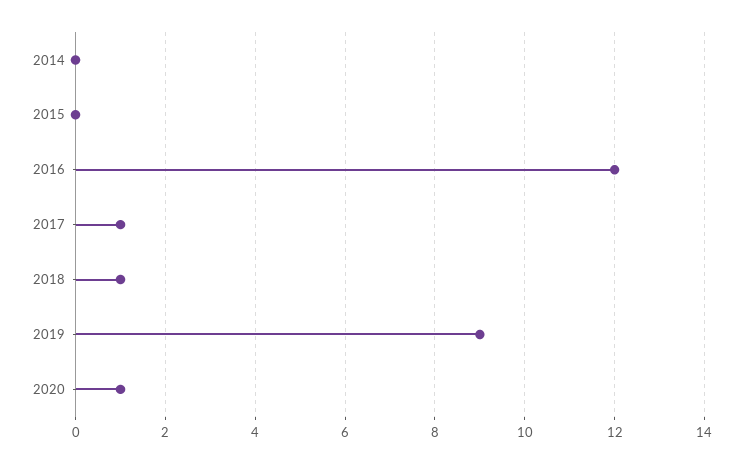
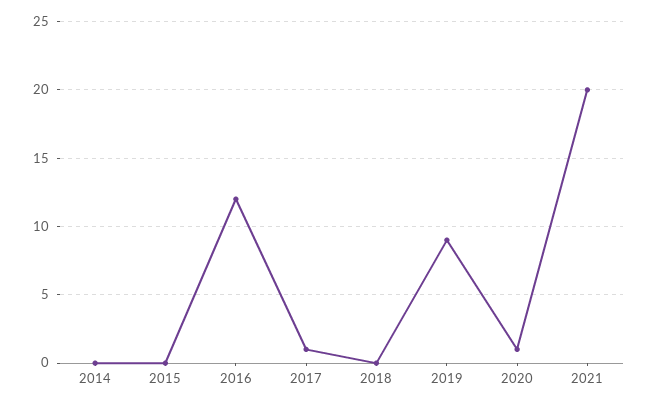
2018: 1 -> 0
2021: none -> 20

